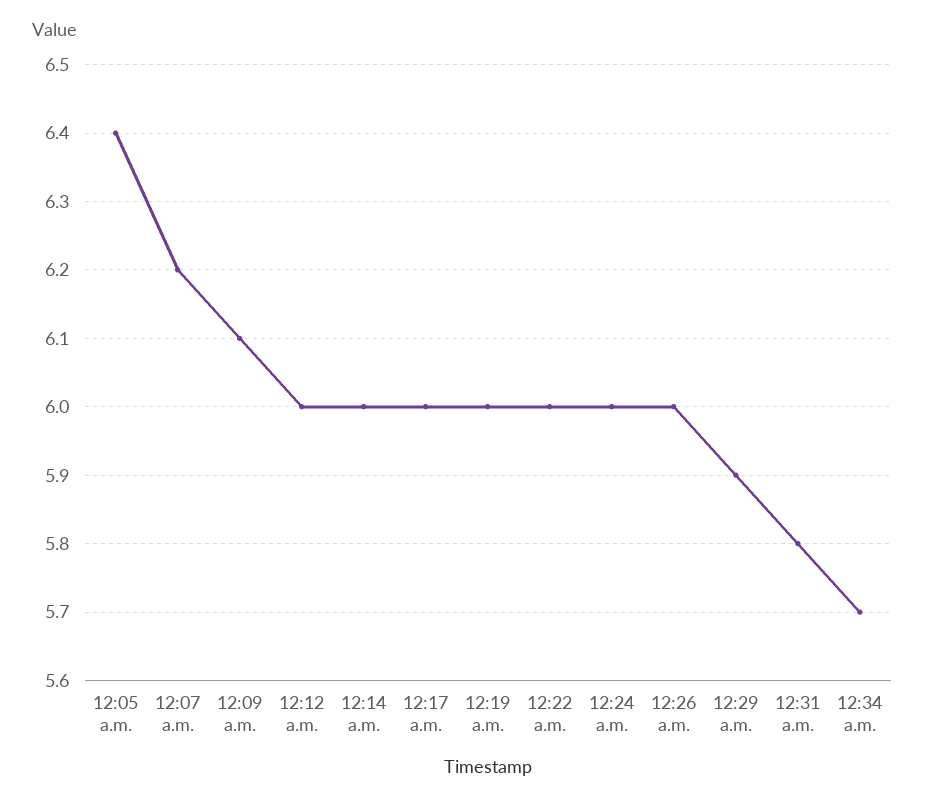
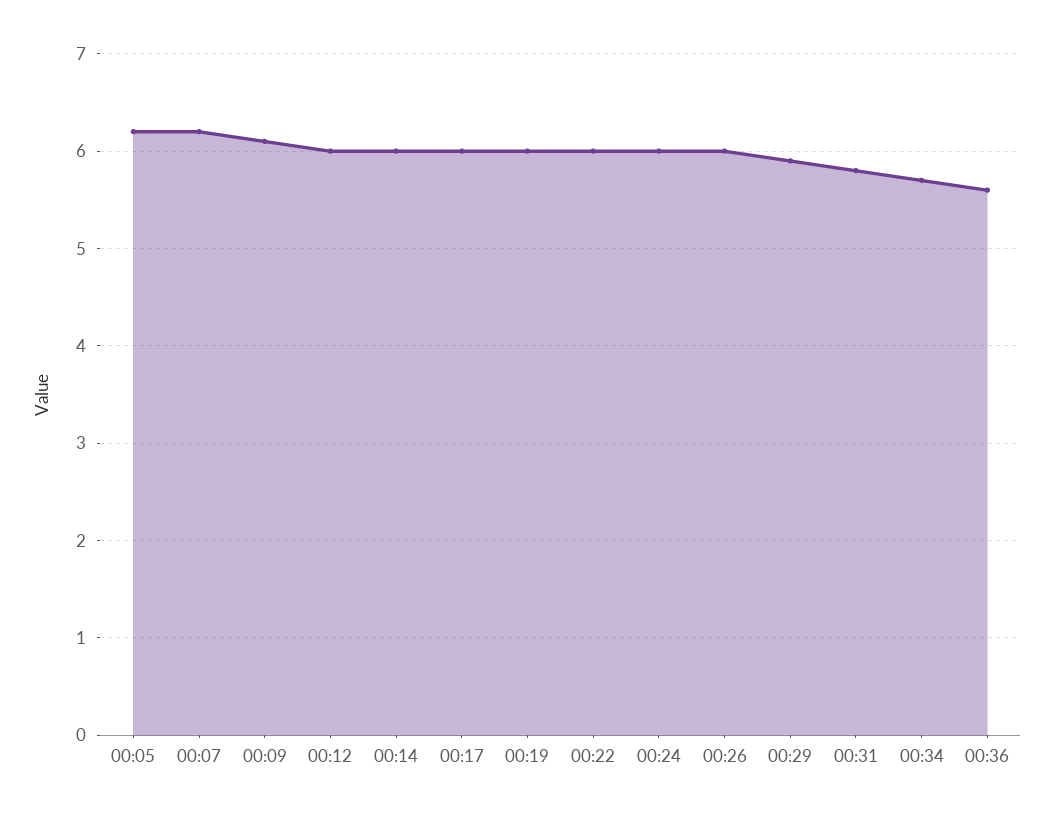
12:05 a.m.: 6.4 -> 6.2
00:36: none -> 5.6

